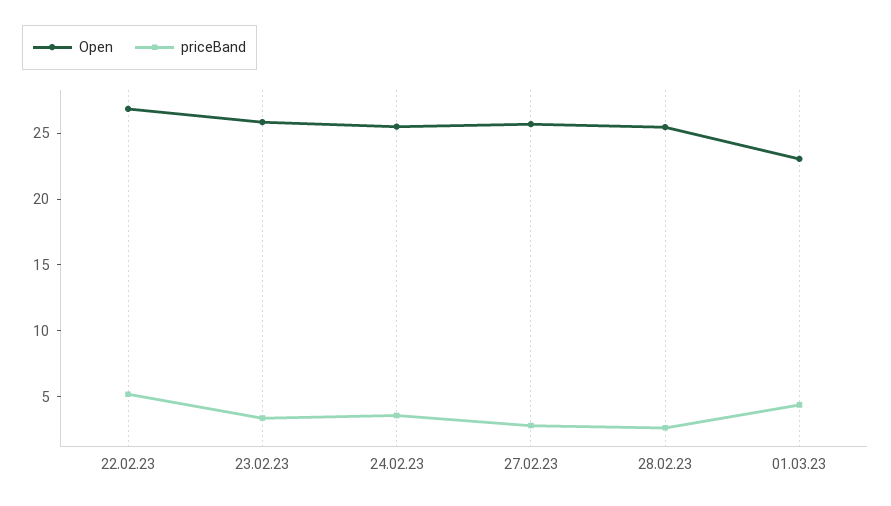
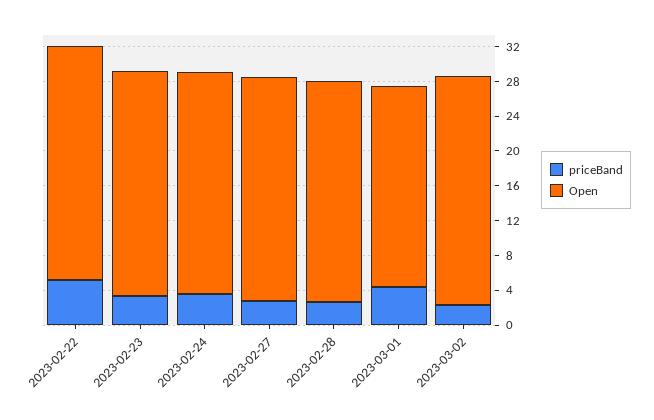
priceBand, 2023-03-02: none -> 2
Open, 2023-03-02: none -> 26

